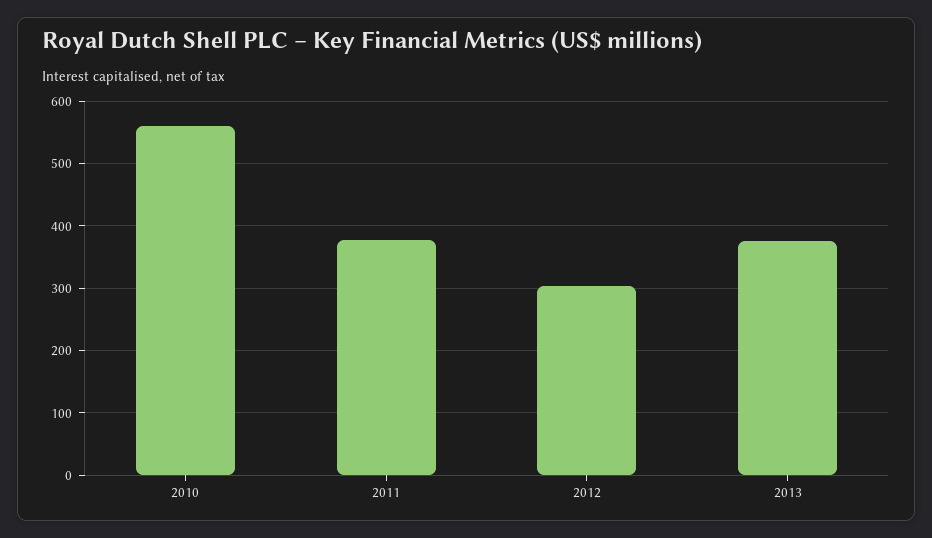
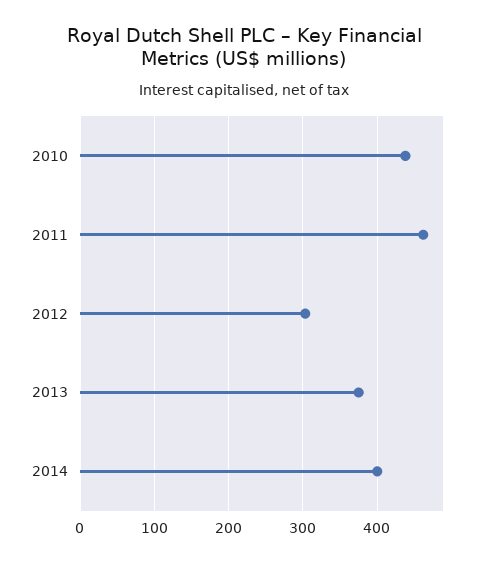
2010: 560 -> 440
2011: 380 -> 460
2014: none -> 400

